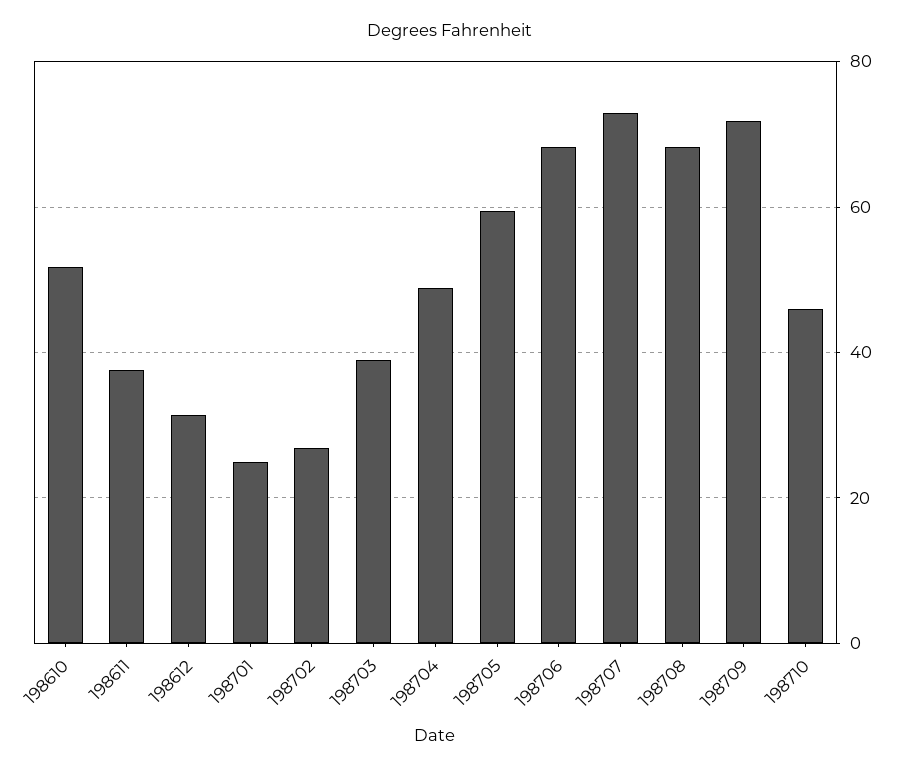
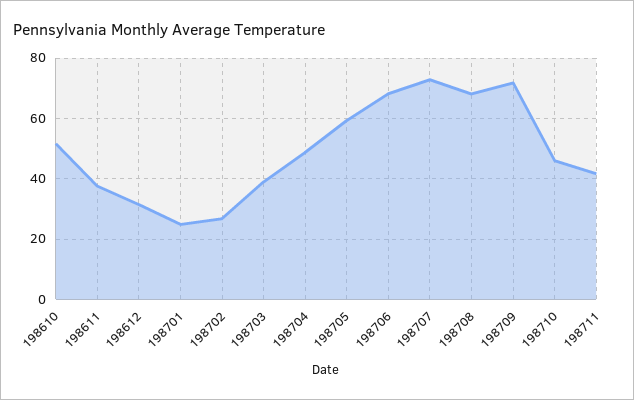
198711: none -> 42

